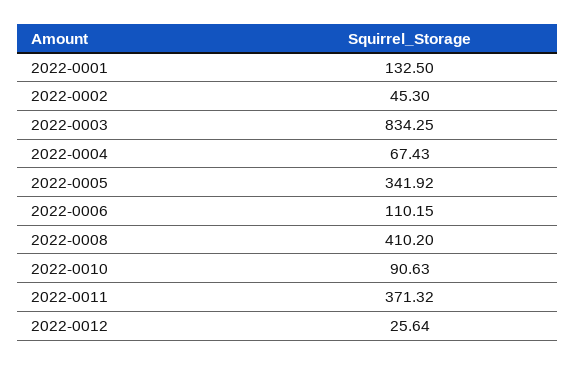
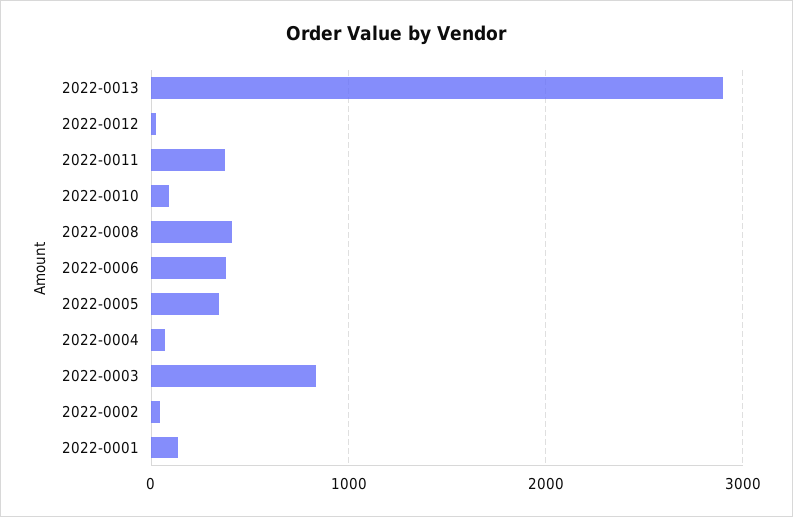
2022-0006: 110.15 -> 400
2022-0013: none -> 2900

